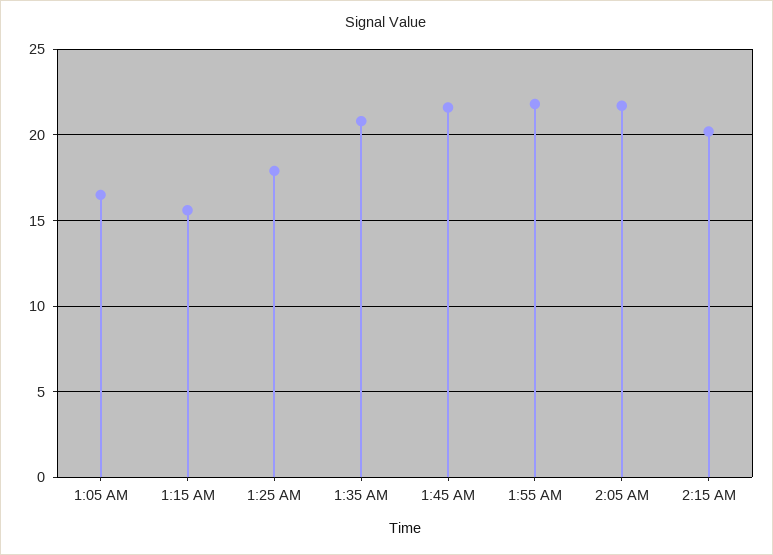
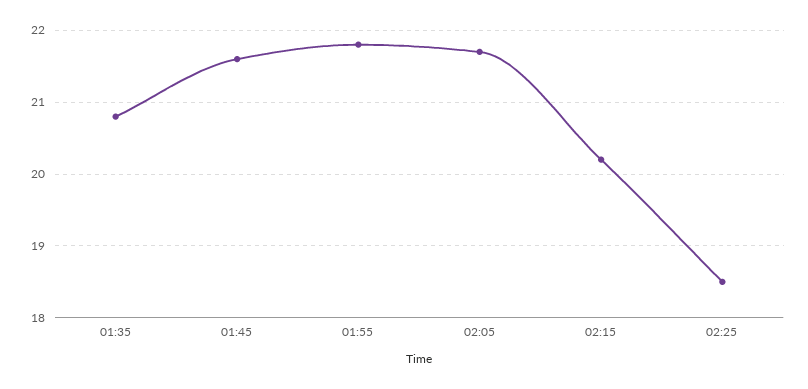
1:05 AM: 16.5 -> none
1:15 AM: 15.5 -> none
1:25 AM: 18 -> none
02:25: none -> 18.5

